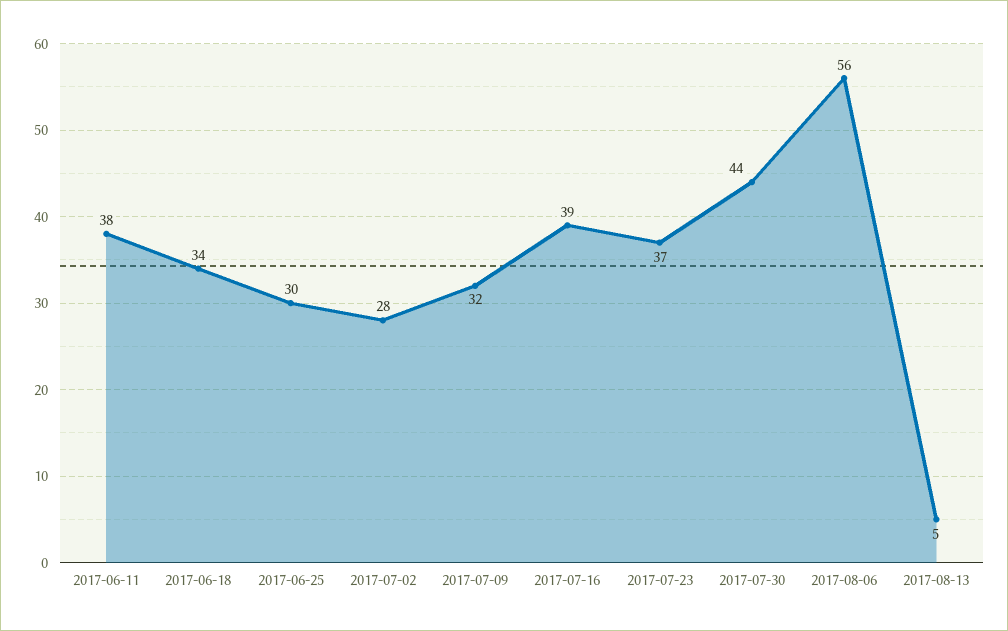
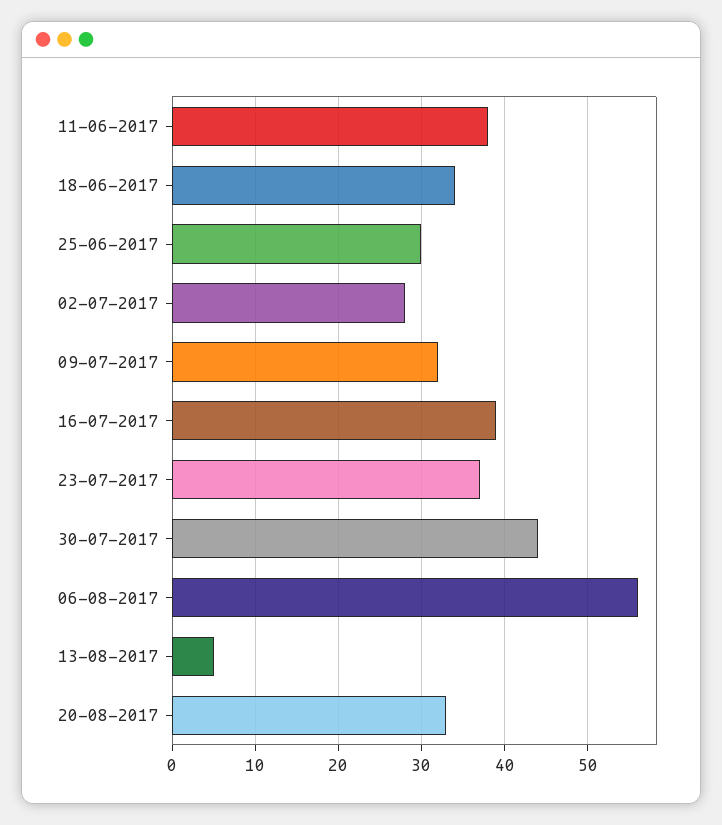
20-08-2017: none -> 33

